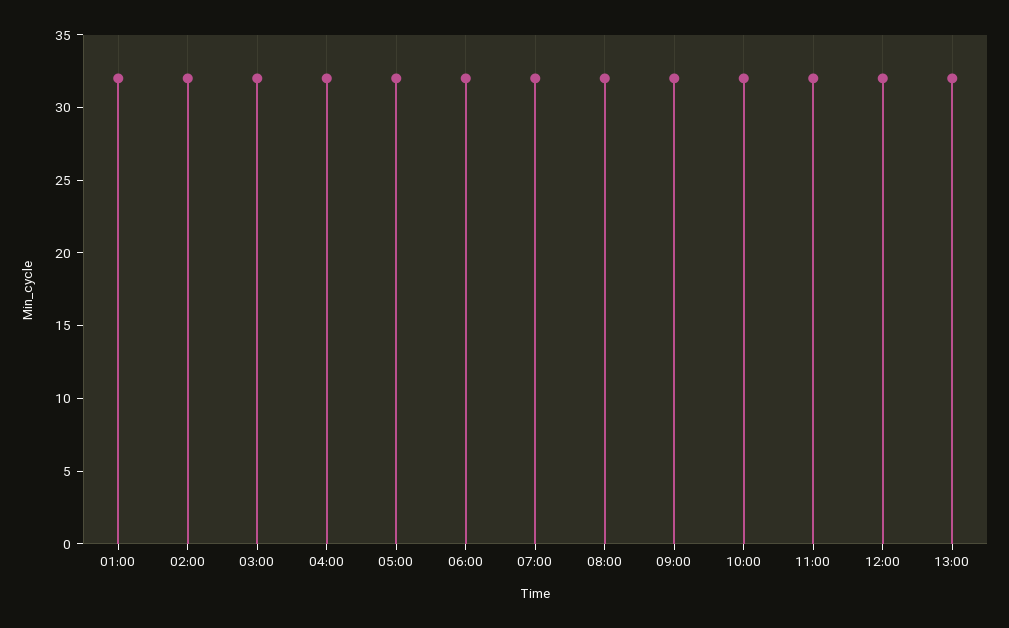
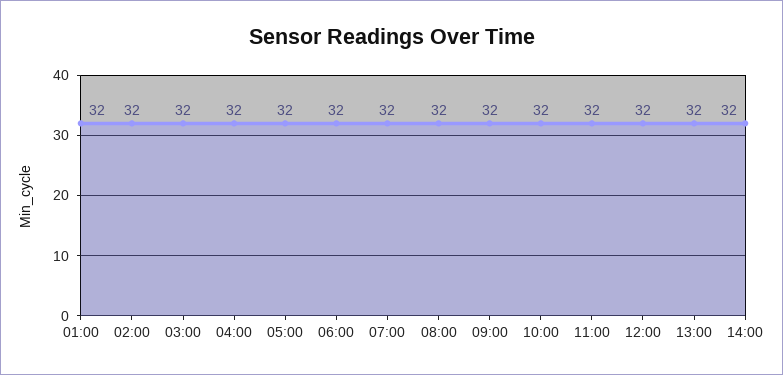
14:00: none -> 32

